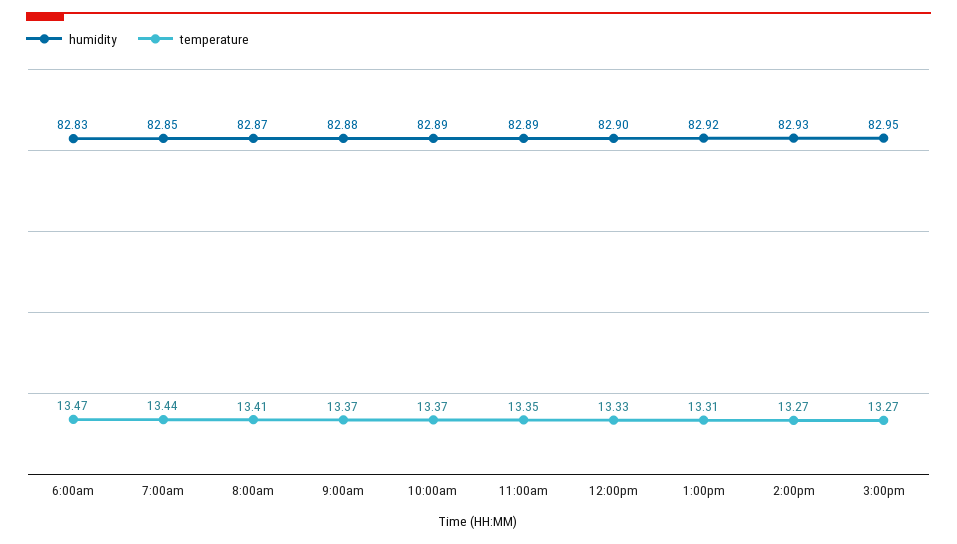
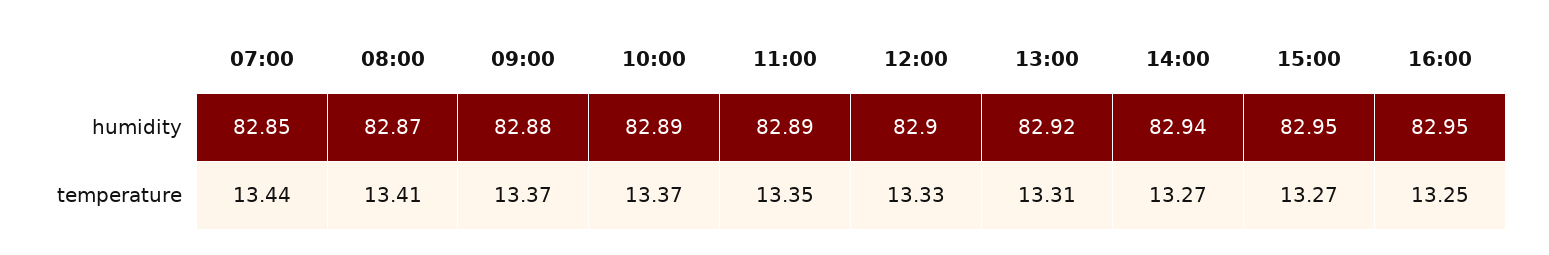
humidity, 6:00am: 82.83 -> none
temperature, 6:00am: 13.47 -> none
humidity, 2:00pm: 82.93 -> 82.94
humidity, 16:00: none -> 82.95
temperature, 16:00: none -> 13.25

